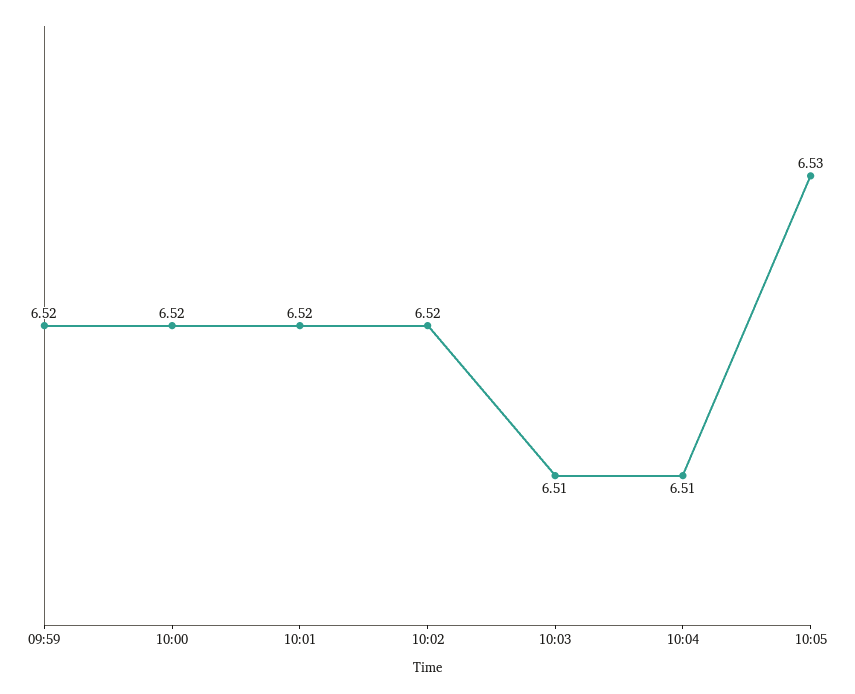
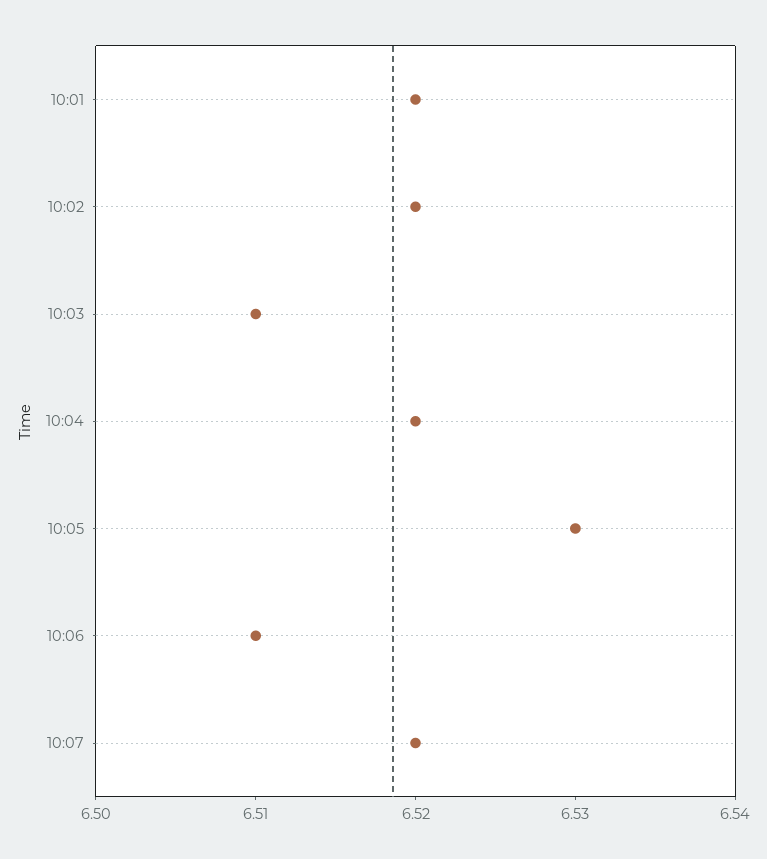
09:59: 6.52 -> none
10:00: 6.52 -> none
10:04: 6.51 -> 6.52
10:06: none -> 6.51
10:07: none -> 6.52

